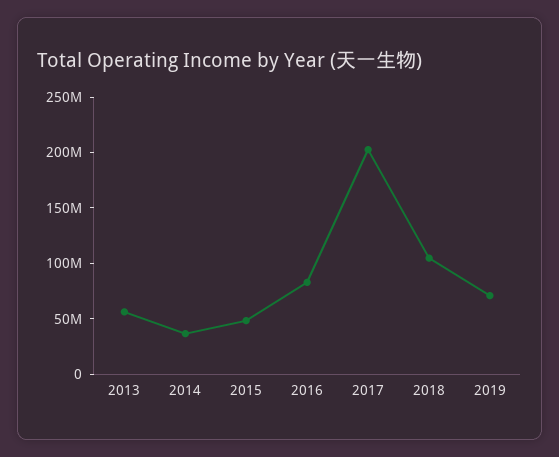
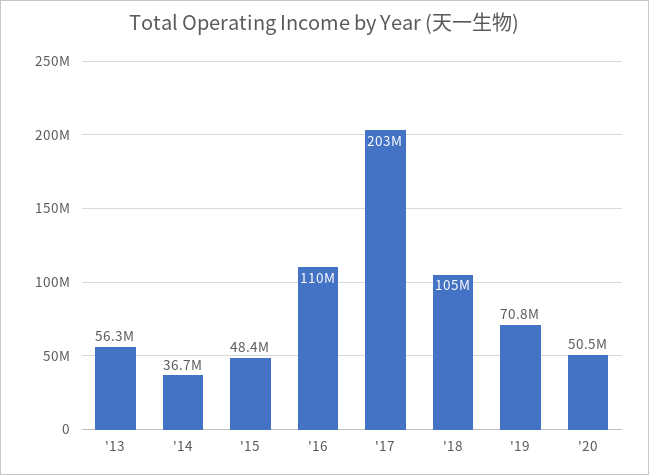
2016: 80000000 -> 110000000
'20: none -> 50500000

